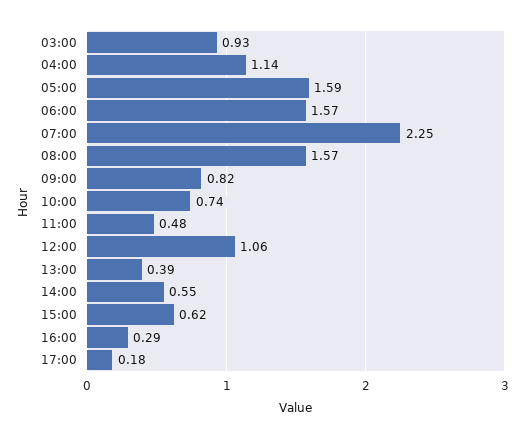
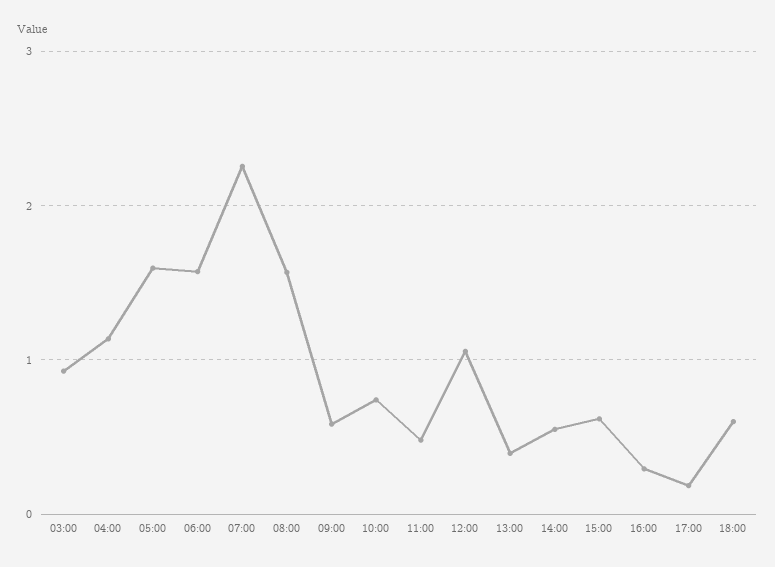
09:00: 0.82 -> 0.6
18:00: none -> 0.6

